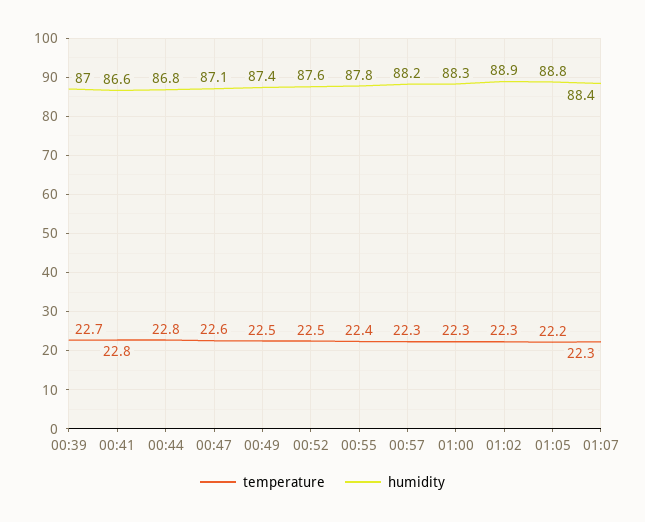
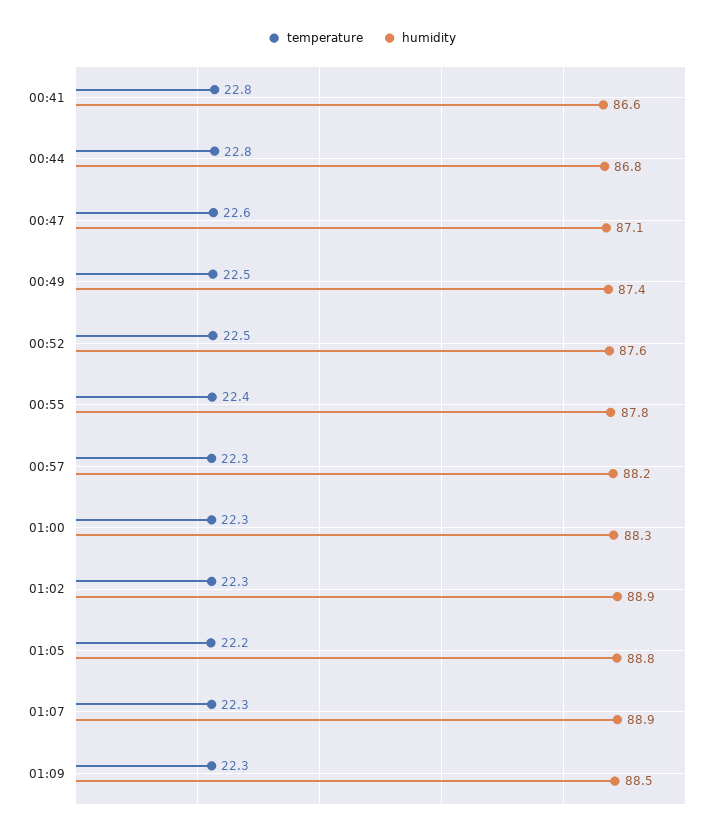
temperature, 00:39: 22.7 -> none
humidity, 00:39: 87 -> none
humidity, 01:07: 88.4 -> 88.9
temperature, 01:09: none -> 22.3
humidity, 01:09: none -> 88.5

